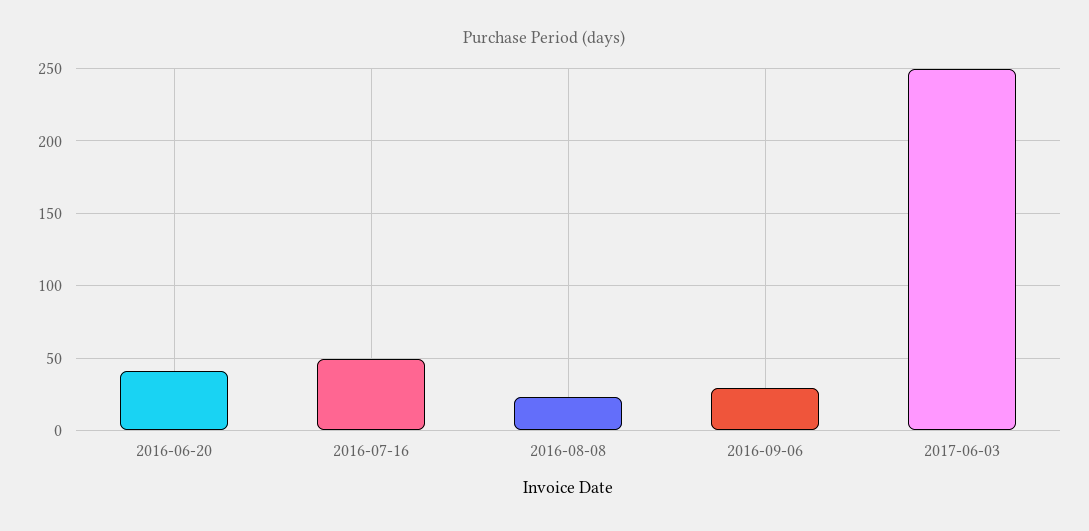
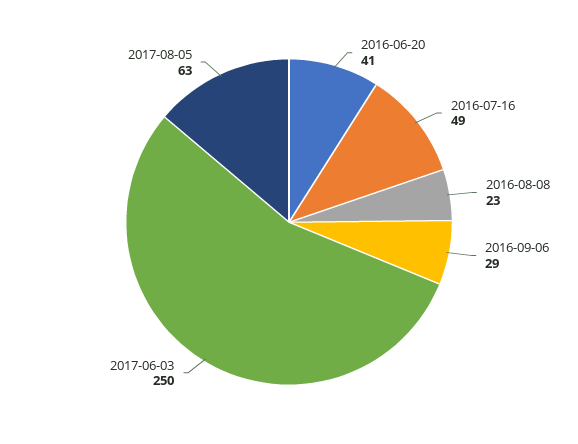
2017-08-05: none -> 63

